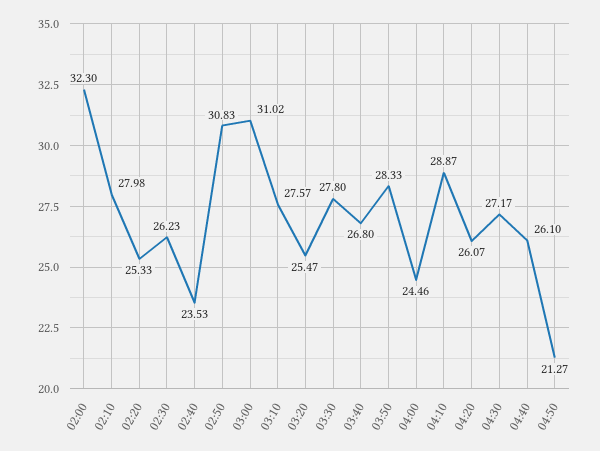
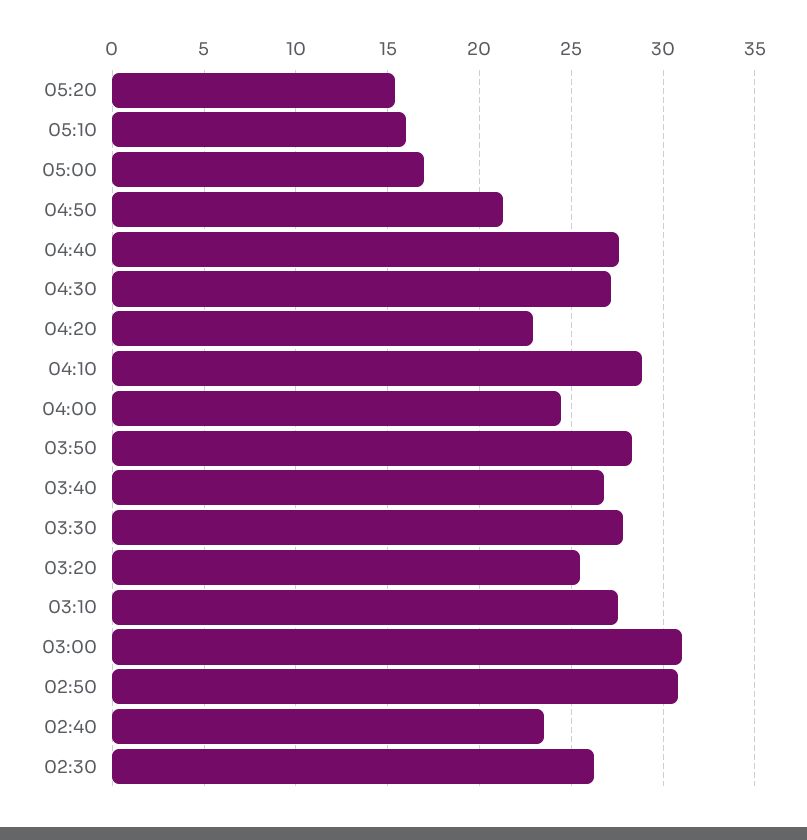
02:00: 32.3 -> none
02:10: 27.98 -> none
02:20: 25.33 -> none
04:20: 26.07 -> 23
04:40: 26.1 -> 27.5
05:20: none -> 15.5
05:10: none -> 16
05:00: none -> 17

